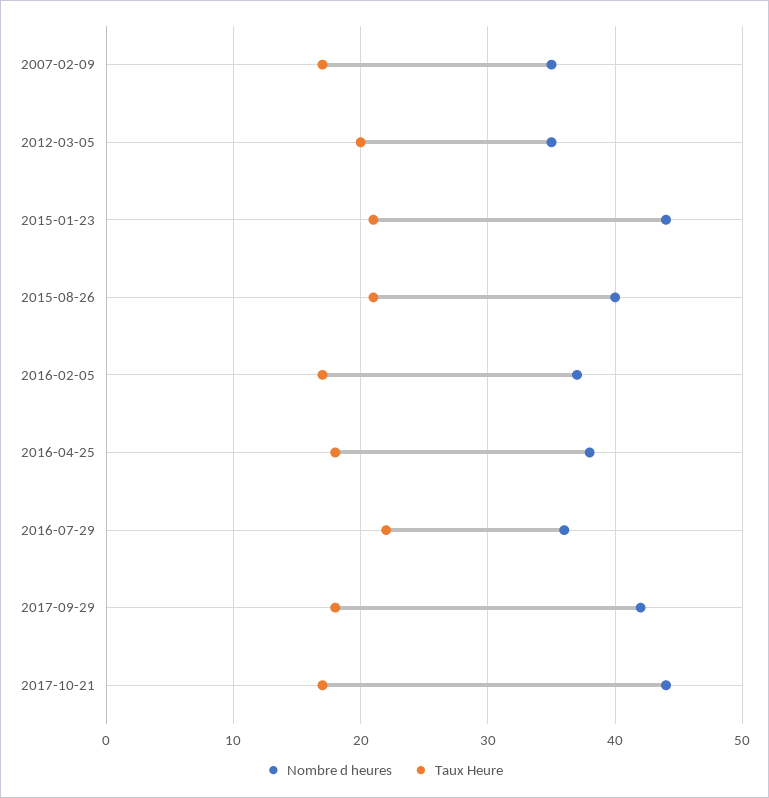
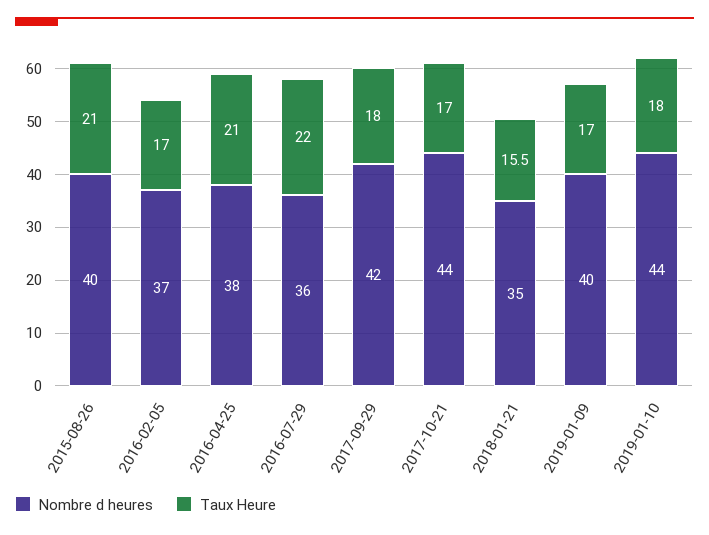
Nombre d heures, 2007-02-09: 35 -> none
Taux Heure, 2007-02-09: 17 -> none
Nombre d heures, 2012-03-05: 35 -> none
Taux Heure, 2012-03-05: 20 -> none
Nombre d heures, 2015-01-23: 44 -> none
Taux Heure, 2015-01-23: 21 -> none
Taux Heure, 2016-04-25: 18 -> 21
Nombre d heures, 2018-01-21: none -> 35
Taux Heure, 2018-01-21: none -> 15.5
Nombre d heures, 2019-01-09: none -> 40
Taux Heure, 2019-01-09: none -> 17
Nombre d heures, 2019-01-10: none -> 44
Taux Heure, 2019-01-10: none -> 18

